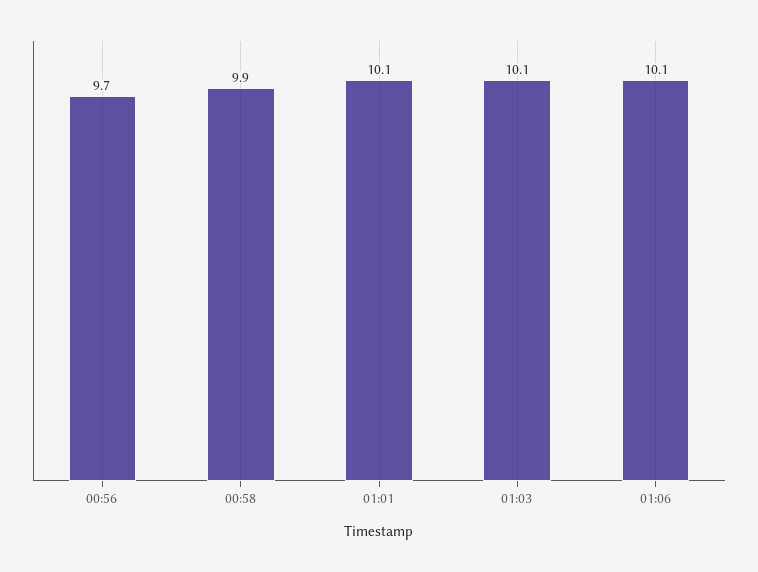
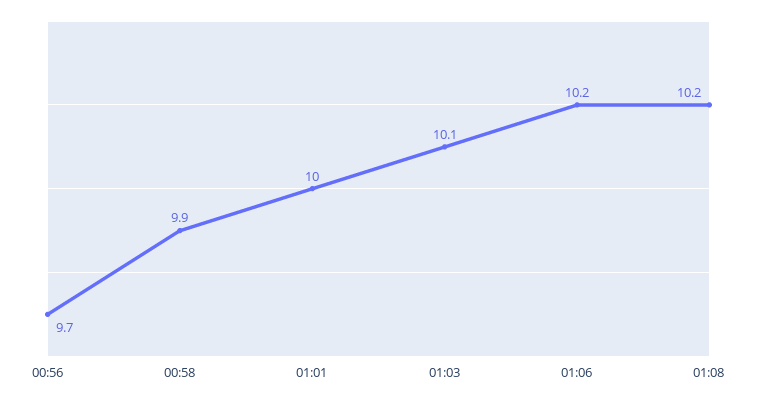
01:01: 10.1 -> 10
01:06: 10.1 -> 10.2
01:08: none -> 10.2

